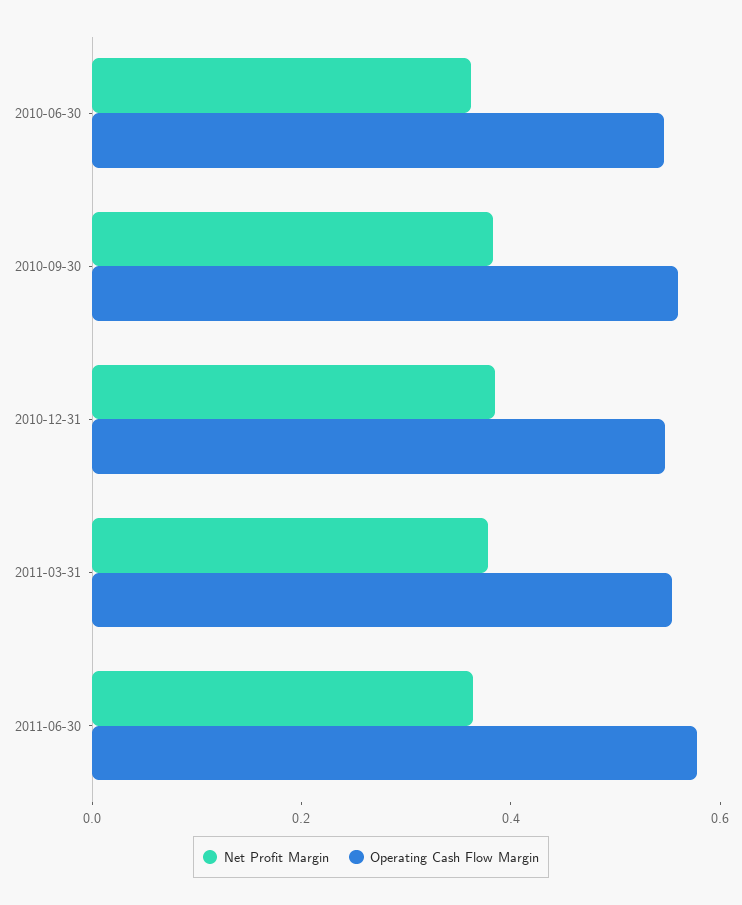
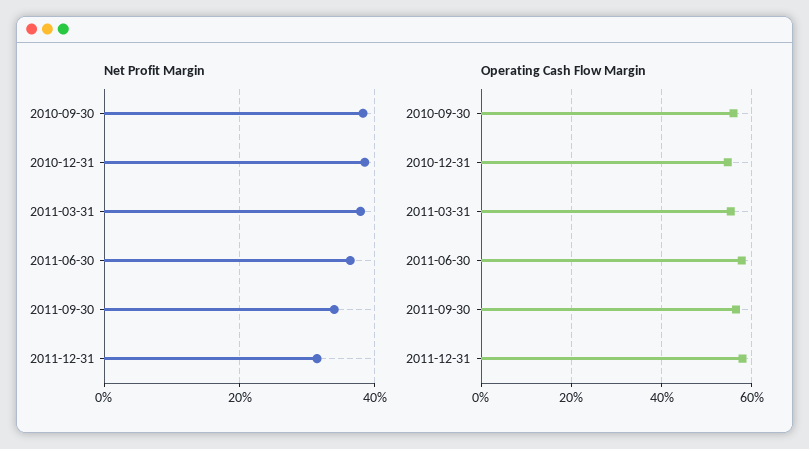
Net Profit Margin, 2010-06-30: 0.35 -> none
Operating Cash Flow Margin, 2010-06-30: 0.55 -> none
Net Profit Margin, 2011-09-30: none -> 0.34
Net Profit Margin, 2011-12-31: none -> 0.32
Operating Cash Flow Margin, 2011-09-30: none -> 0.56
Operating Cash Flow Margin, 2011-12-31: none -> 0.58

